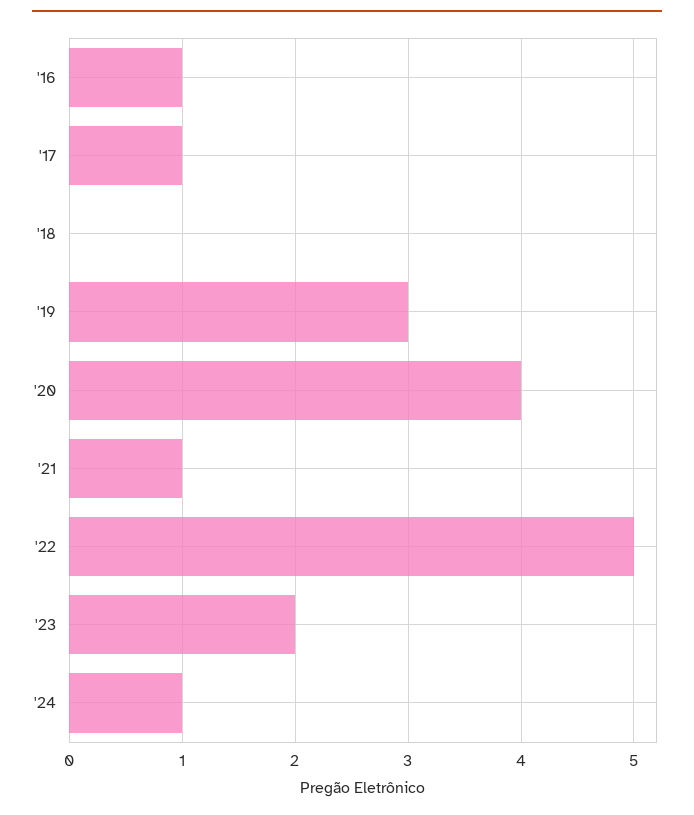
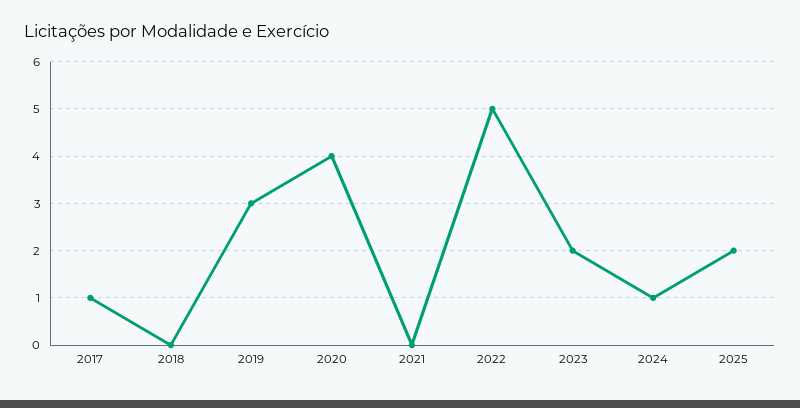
'16: 1 -> none
'21: 1 -> 0
2025: none -> 2

